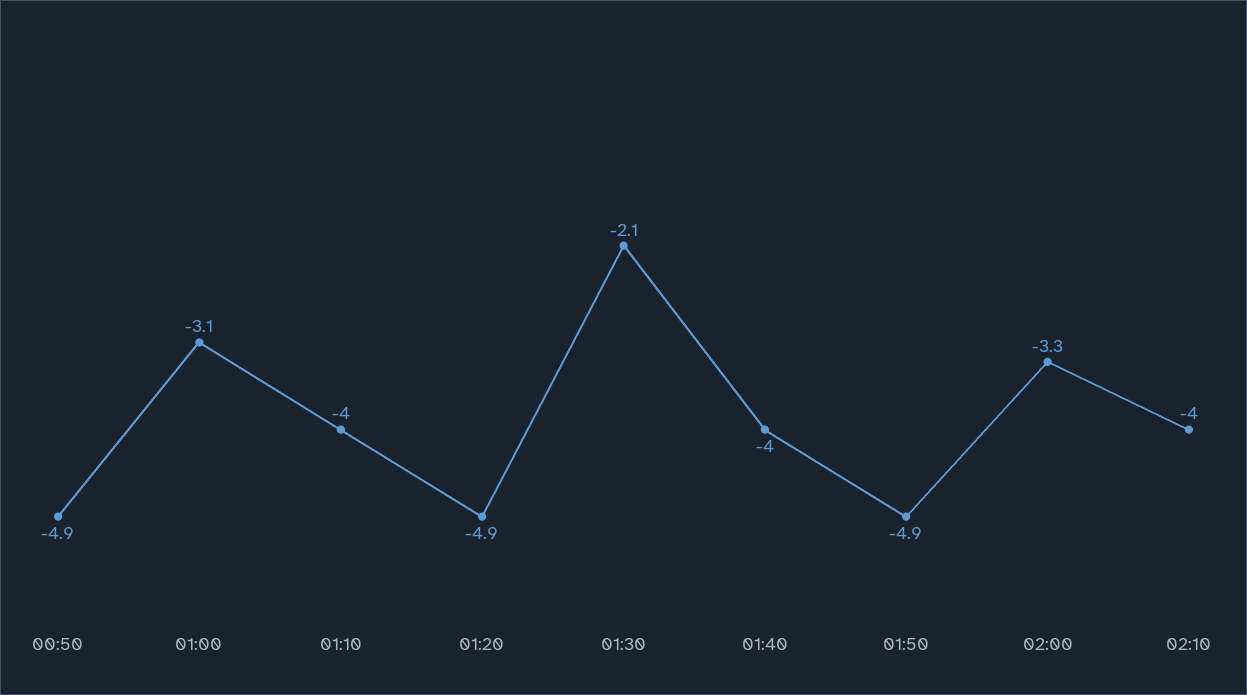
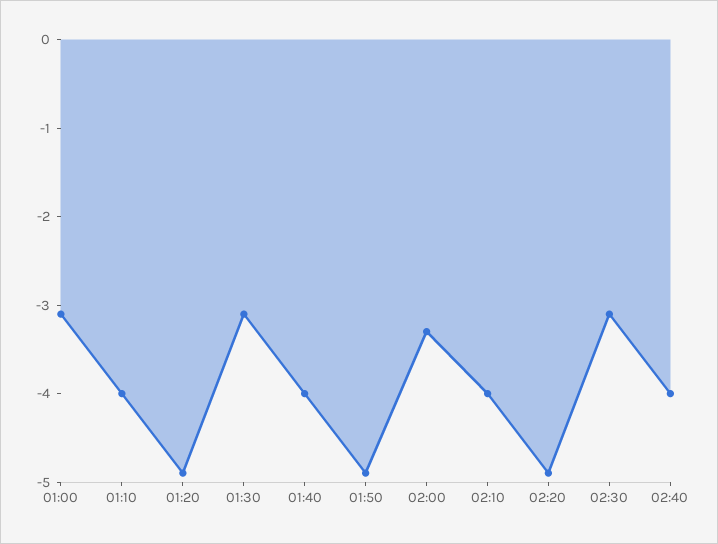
00:50: -4.9 -> none
01:30: -2.1 -> -3.1
02:20: none -> -4.9
02:30: none -> -3.1
02:40: none -> -4

